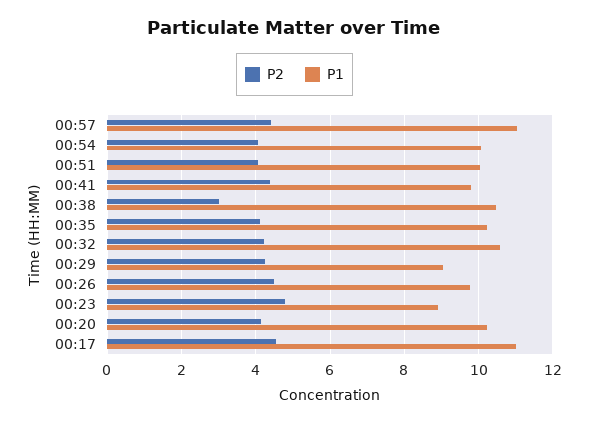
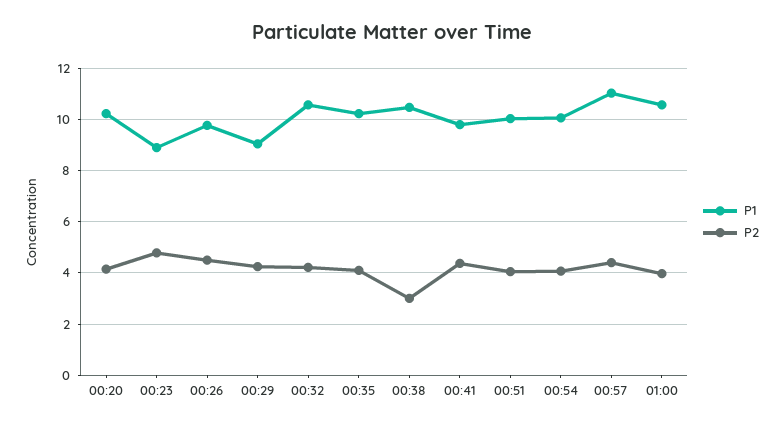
P2, 00:17: 4.6 -> none
P1, 00:17: 11 -> none
P1, 01:00: none -> 10.5
P2, 01:00: none -> 4

